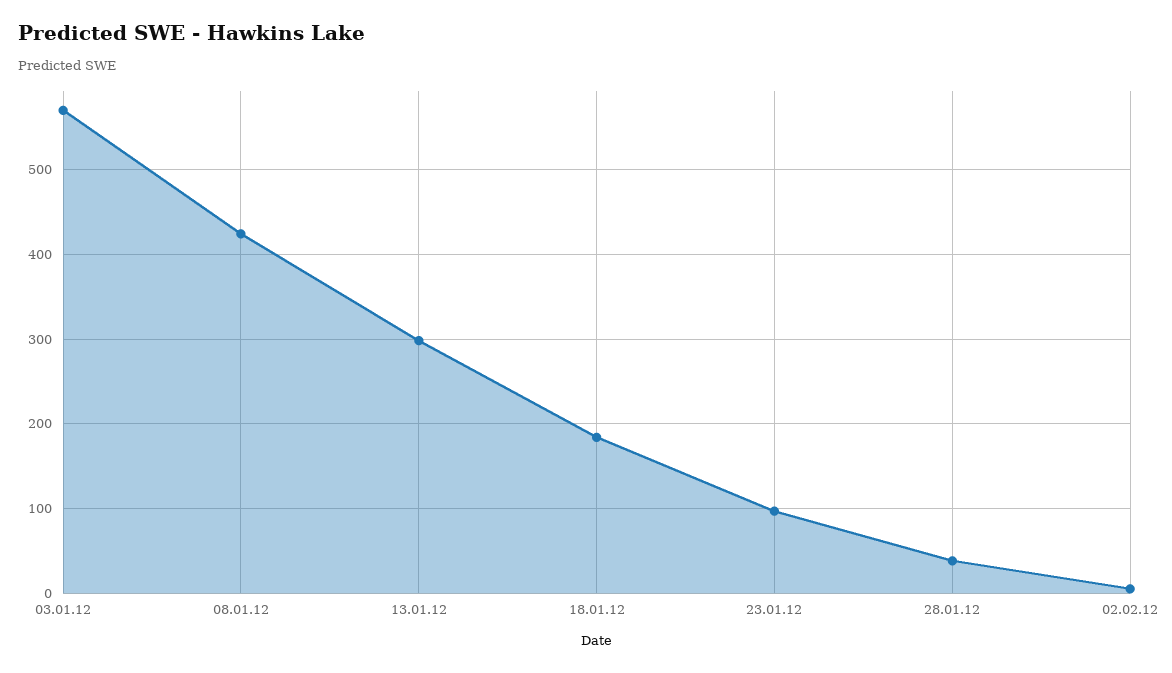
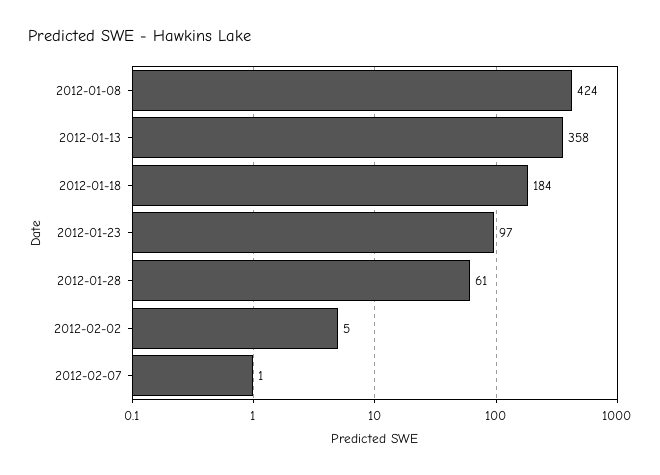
03.01.12: 570 -> none
13.01.12: 300 -> 358
28.01.12: 40 -> 61
2012-02-07: none -> 1

